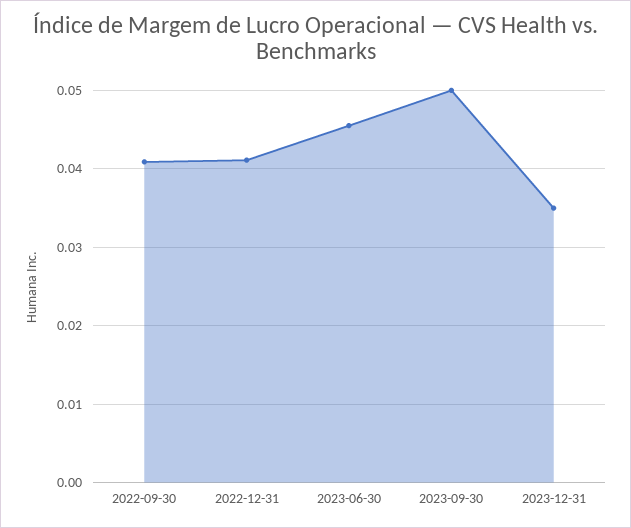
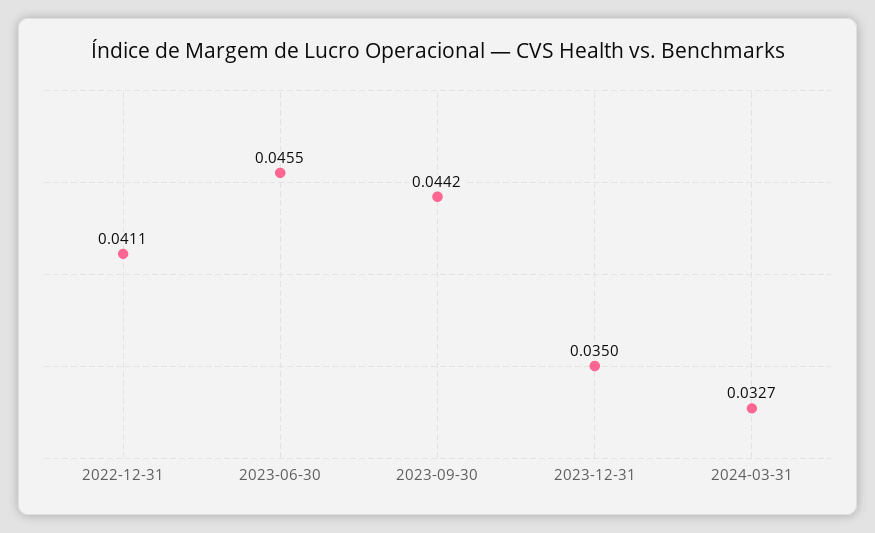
2022-09-30: 0.041 -> none
2023-09-30: 0.05 -> 0.0442
2024-03-31: none -> 0.0327

